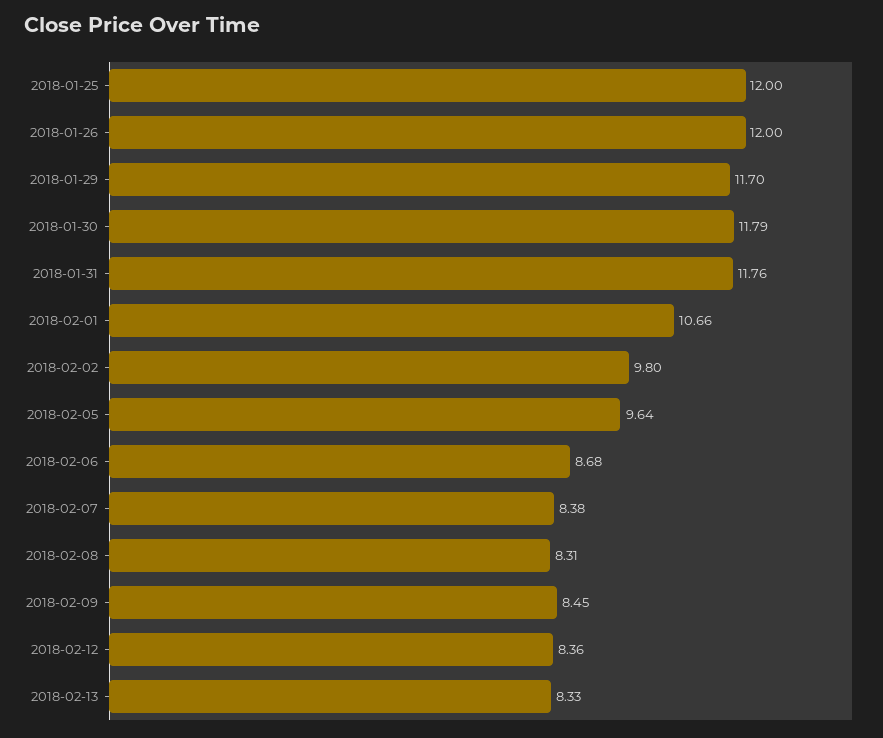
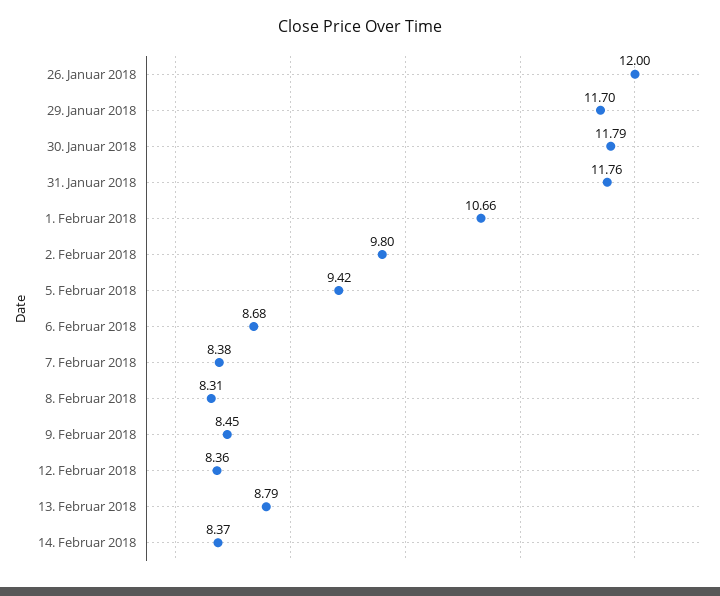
2018-01-25: 12 -> none
2018-02-05: 9.64 -> 9.42
2018-02-13: 8.33 -> 8.79
14. Februar 2018: none -> 8.37

